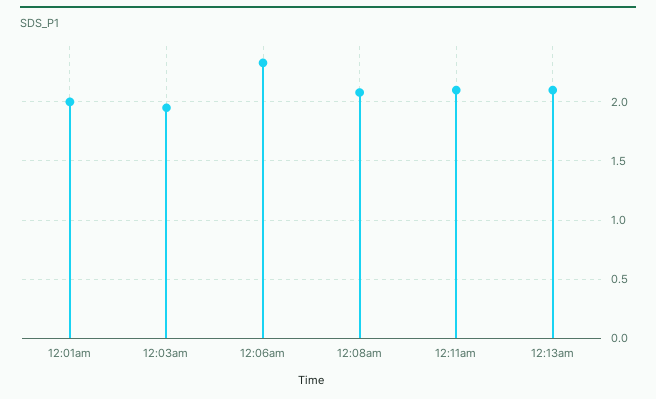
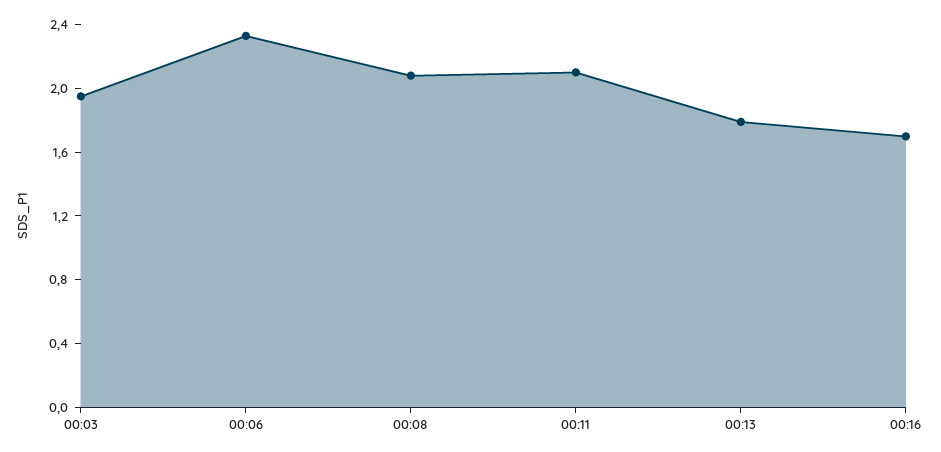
12:01am: 2 -> none
12:13am: 2.1 -> 1.8
00:16: none -> 1.7

